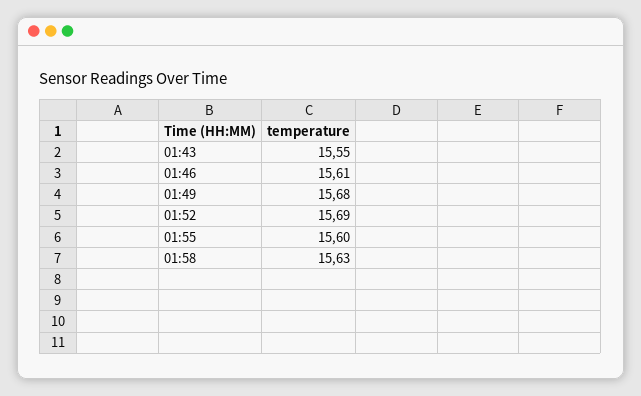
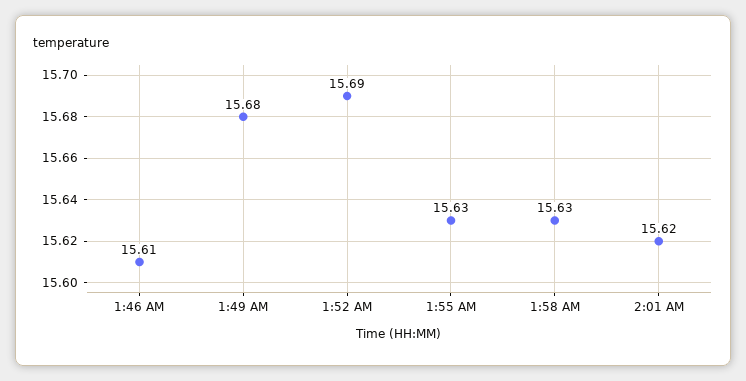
01:43: 15.55 -> none
01:55: 15.6 -> 15.63
2:01 AM: none -> 15.62

